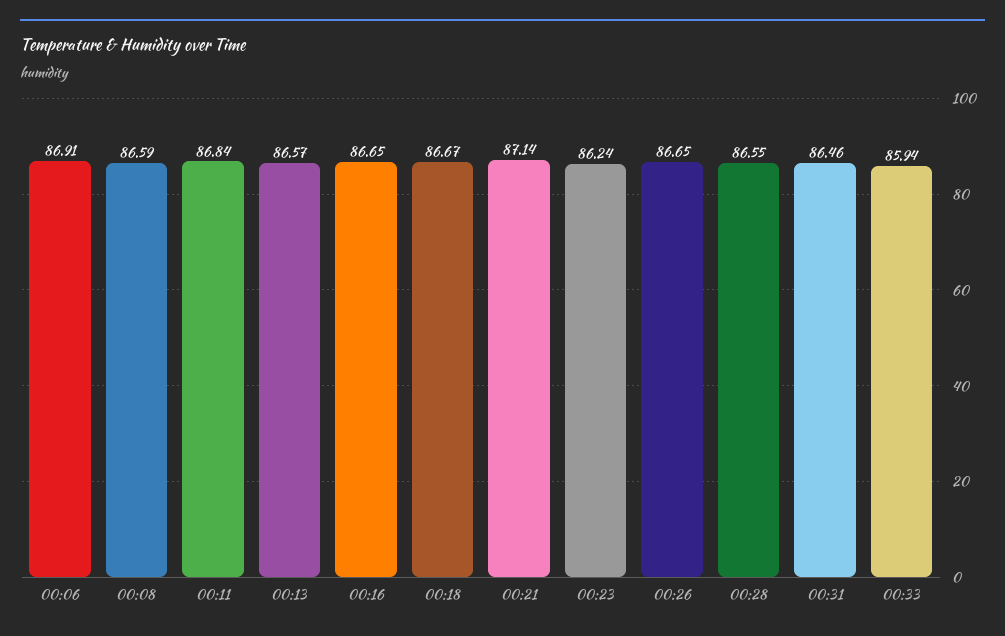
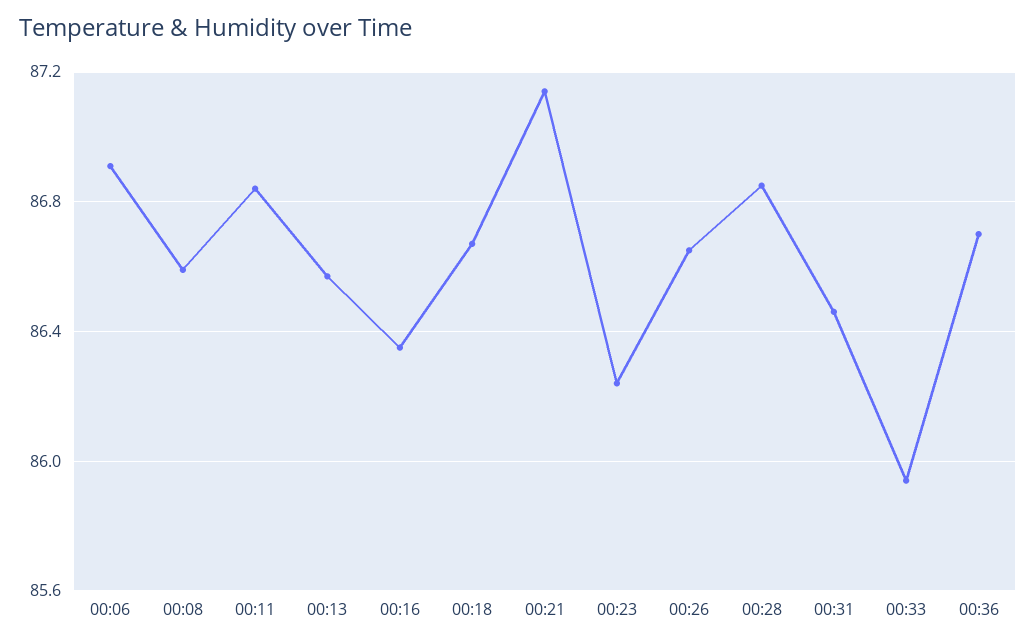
00:16: 86.65 -> 86.35
00:28: 86.55 -> 86.85
00:36: none -> 86.7

